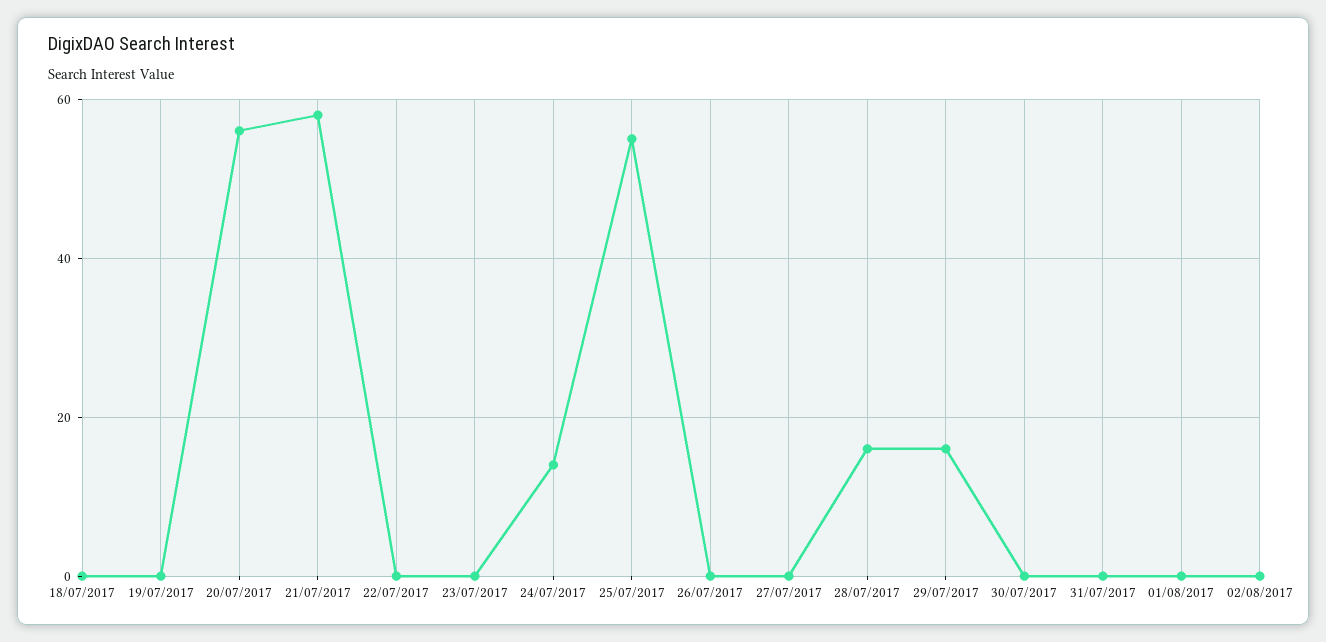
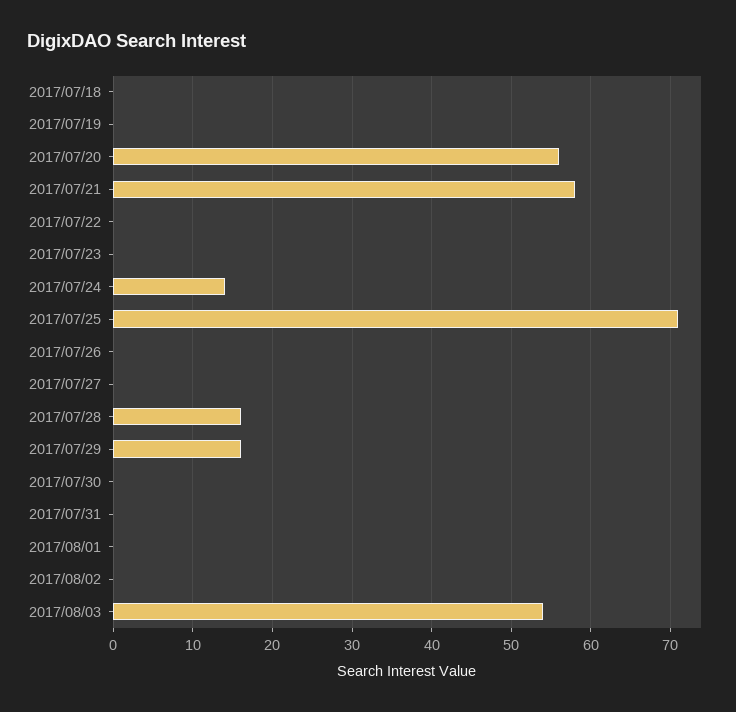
25/07/2017: 55 -> 71
2017/08/03: none -> 54

